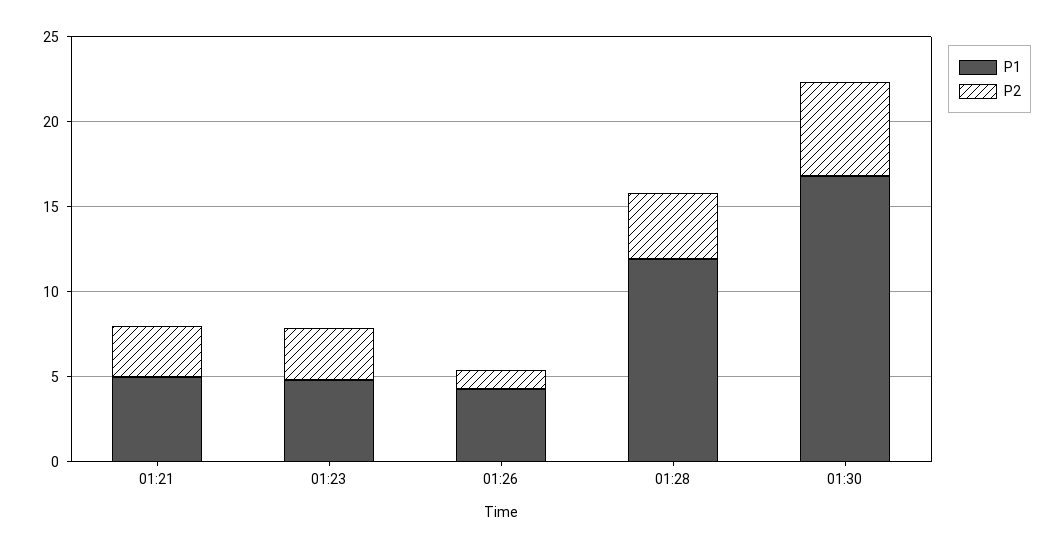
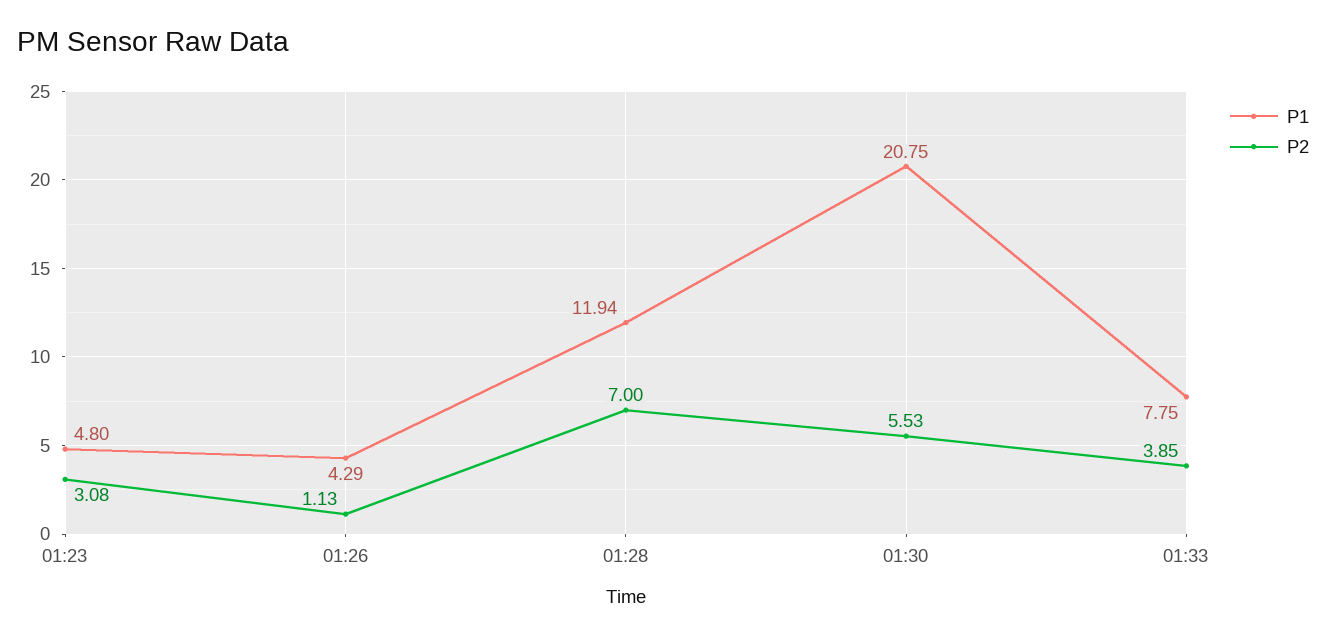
P1, 01:21: 5 -> none
P2, 01:21: 3 -> none
P2, 01:28: 4 -> 7
P1, 01:30: 17 -> 20.75
P1, 01:33: none -> 7.75
P2, 01:33: none -> 3.85

